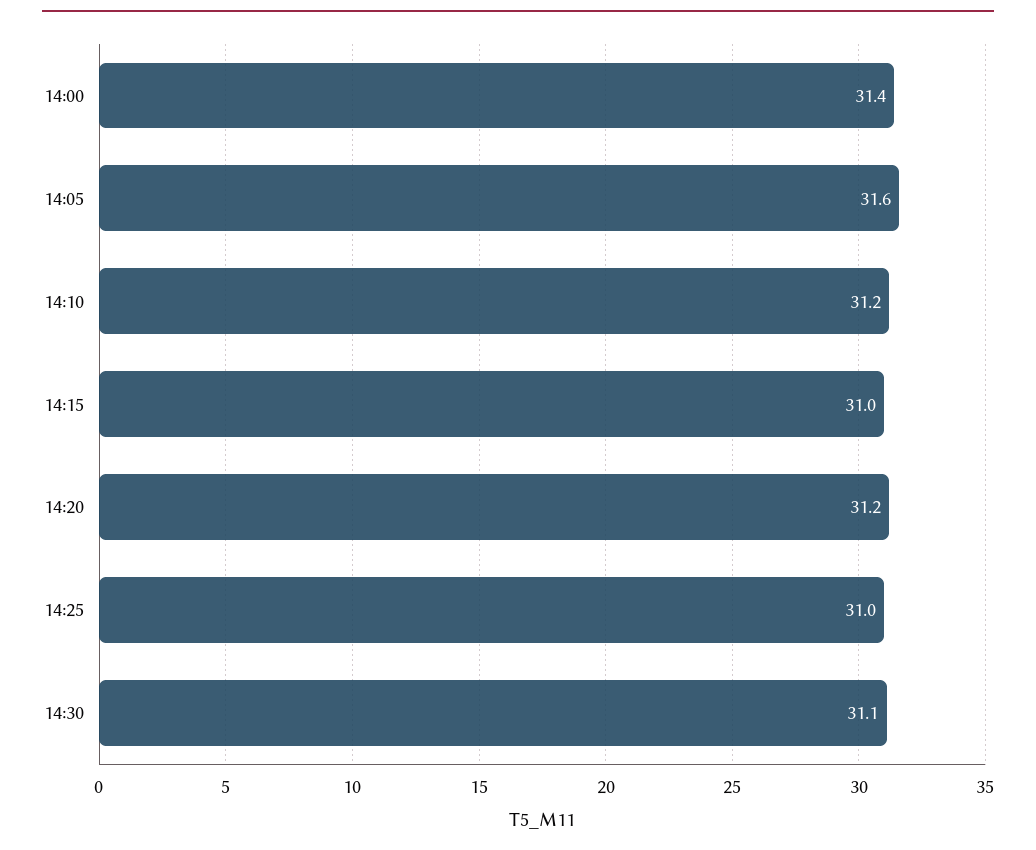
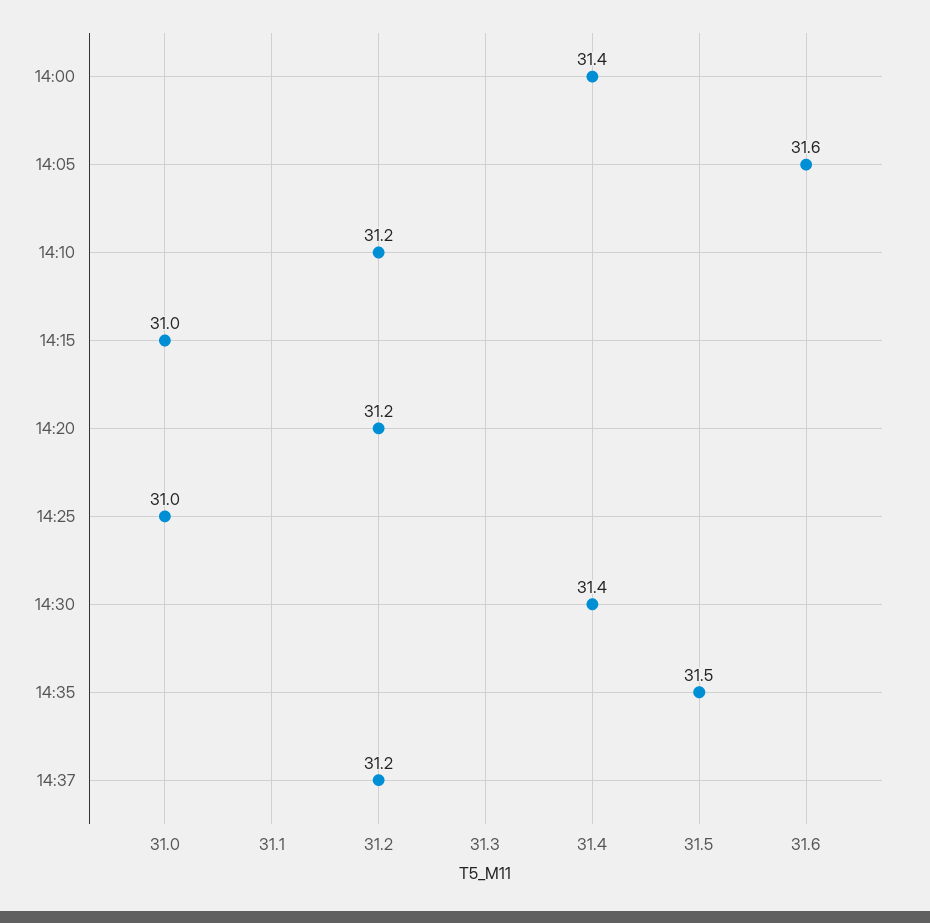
14:30: 31.1 -> 31.4
14:35: none -> 31.5
14:37: none -> 31.2

